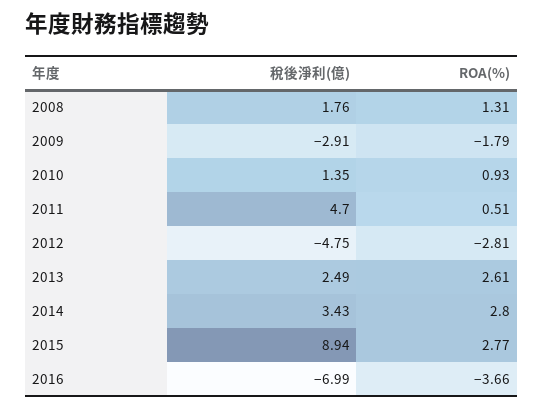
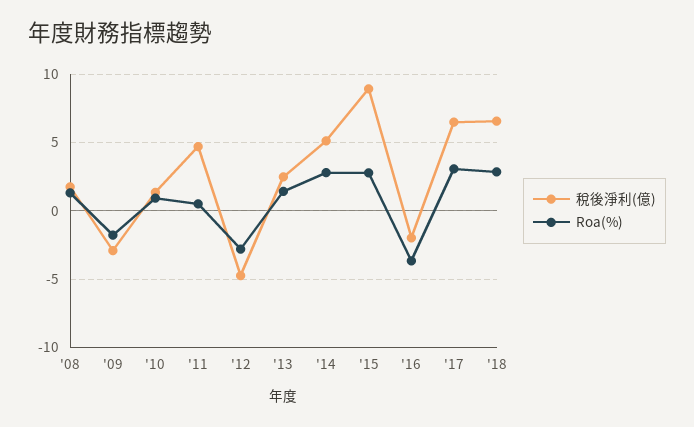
ROA(%), 2013: 2.61 -> 1.5
稅後淨利(億), 2014: 3.43 -> 5
稅後淨利(億), 2016: -6.99 -> -2
稅後淨利(億), '17: none -> 6.5
ROA(%), '17: none -> 3
稅後淨利(億), '18: none -> 6.5
ROA(%), '18: none -> 3

